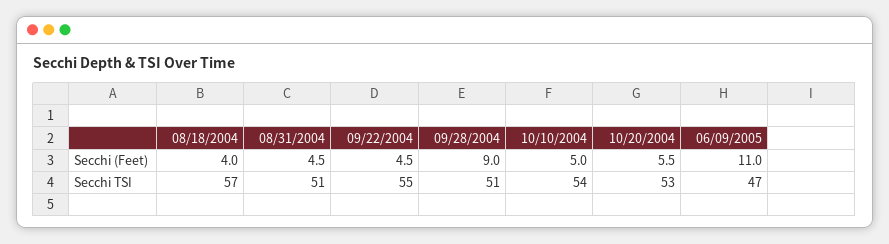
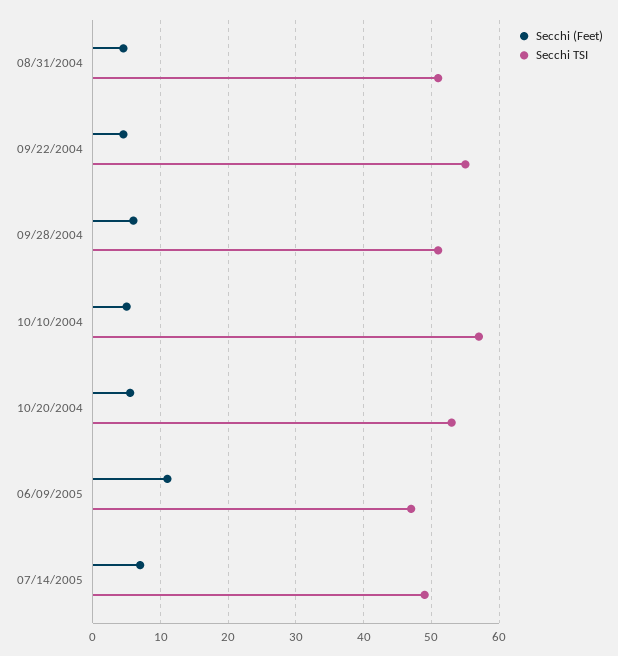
Secchi (Feet), 08/18/2004: 4 -> none
Secchi (Feet), 09/28/2004: 9 -> 6
Secchi TSI, 08/18/2004: 57 -> none
Secchi TSI, 10/10/2004: 54 -> 57
Secchi (Feet), 07/14/2005: none -> 7
Secchi TSI, 07/14/2005: none -> 49

